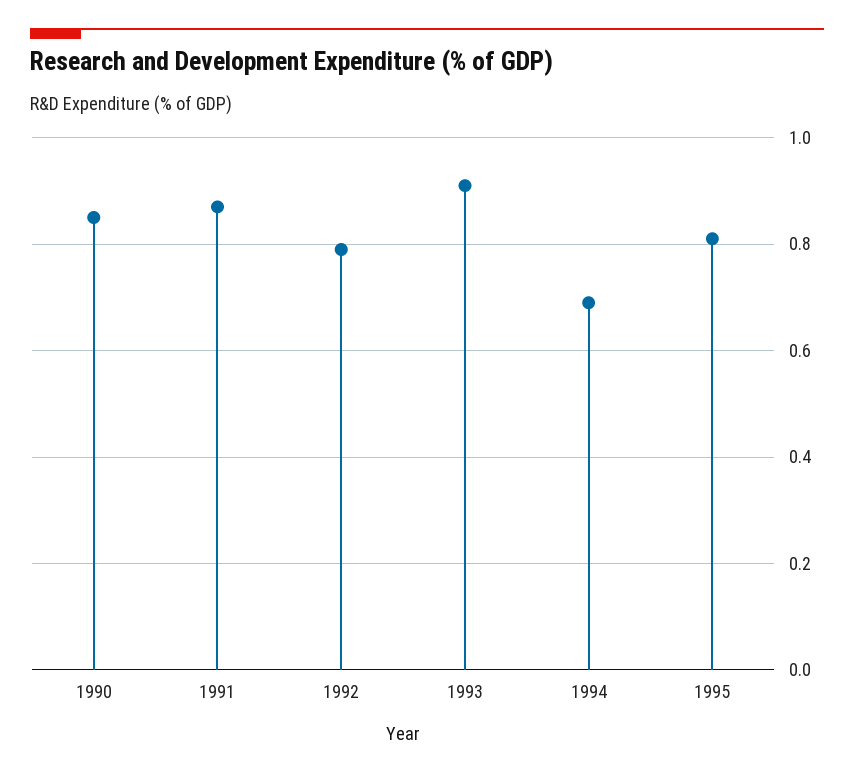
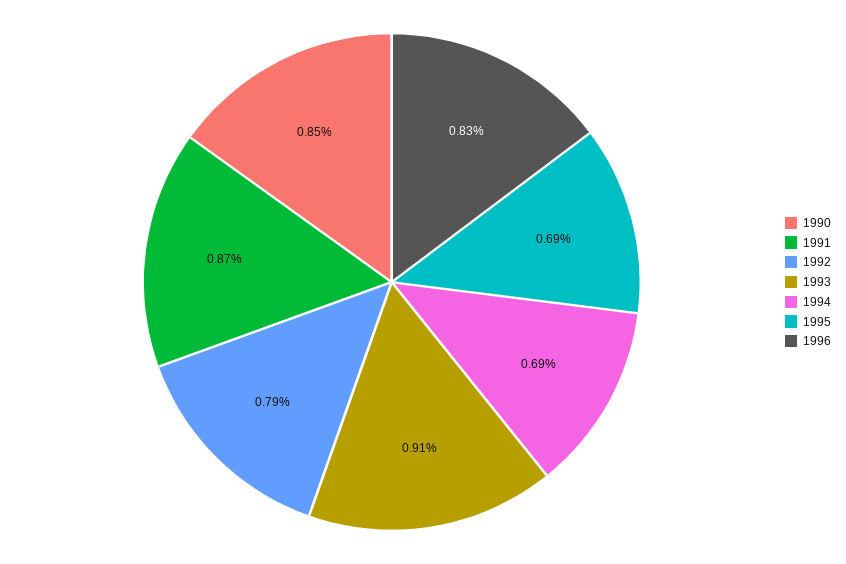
1995: 0.8 -> 0.69
1996: none -> 0.83

